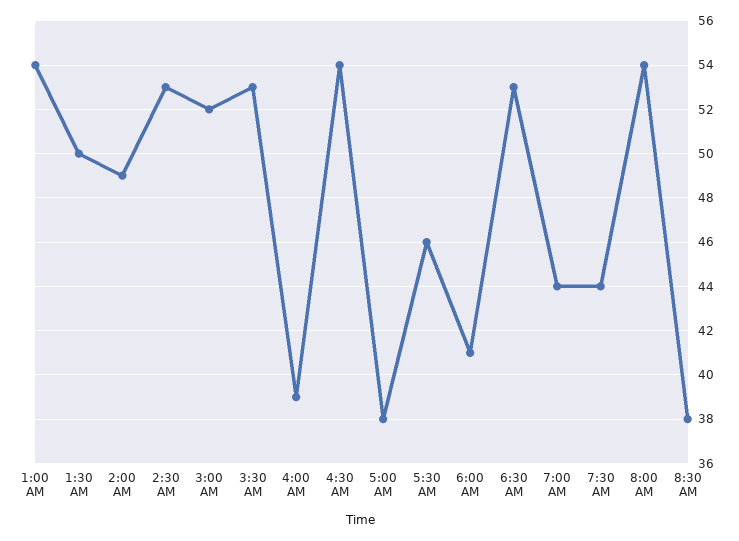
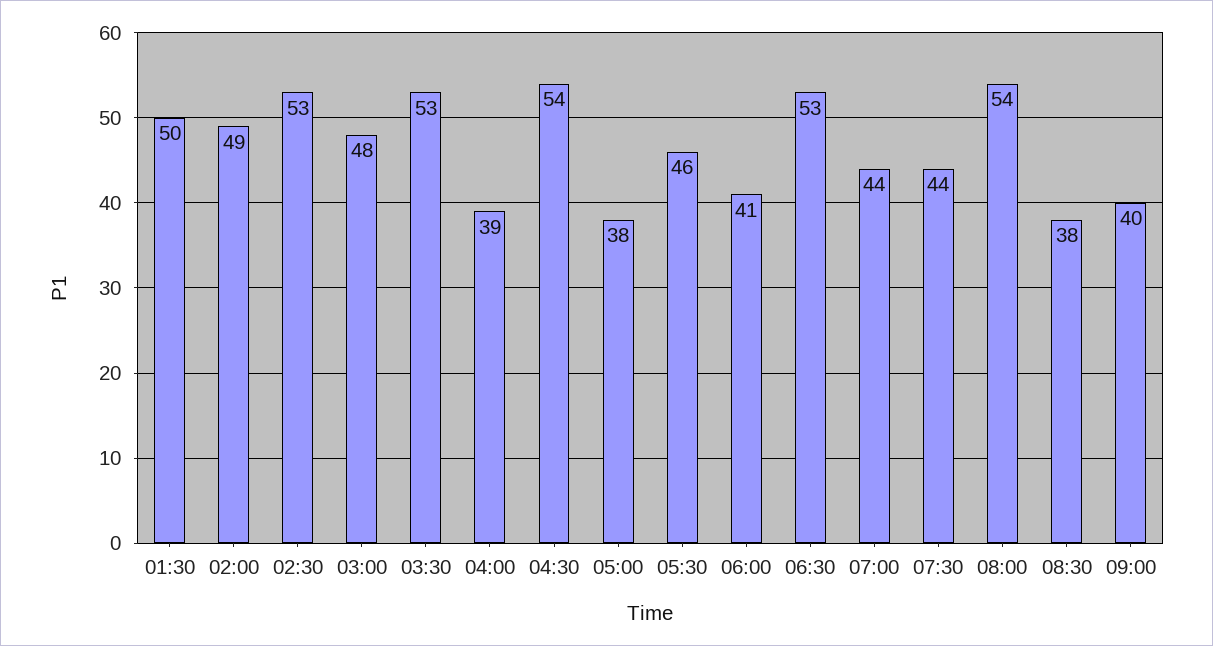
1:00 AM: 54 -> none
3:00 AM: 52 -> 48
09:00: none -> 40

